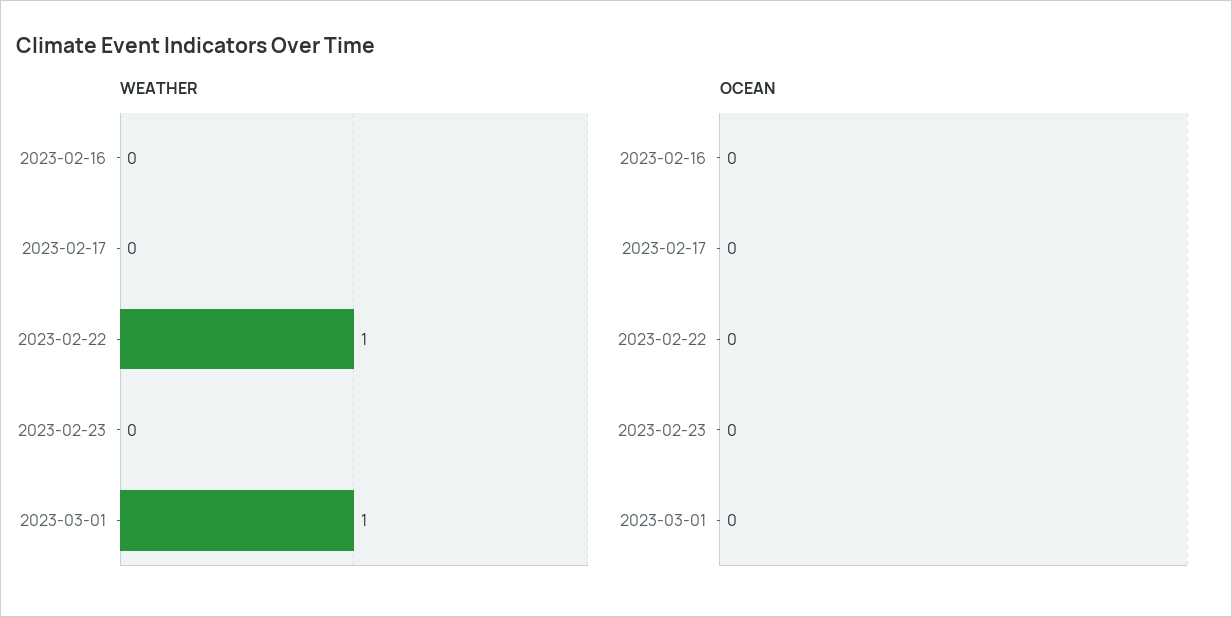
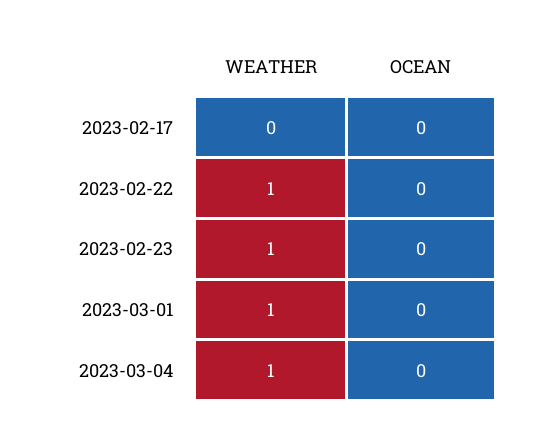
WEATHER, 2023-02-16: 0 -> none
WEATHER, 2023-02-23: 0 -> 1
OCEAN, 2023-02-16: 0 -> none
WEATHER, 2023-03-04: none -> 1
OCEAN, 2023-03-04: none -> 0

